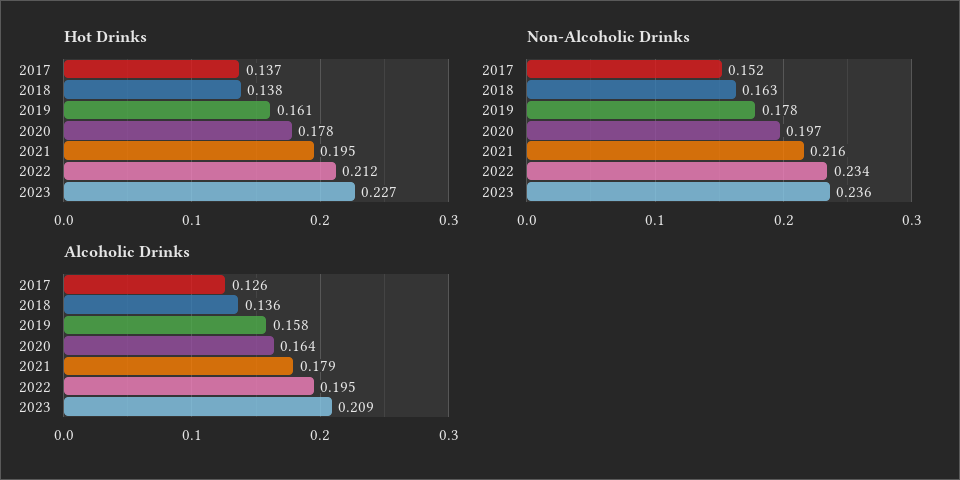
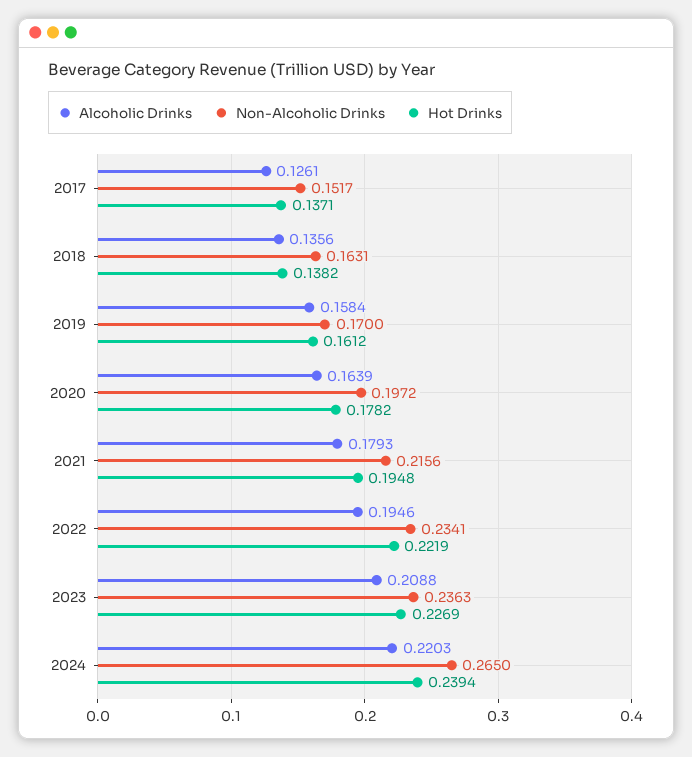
Hot Drinks, 2022: 0.212 -> 0.2219
Non-Alcoholic Drinks, 2019: 0.178 -> 0.17
Alcoholic Drinks, 2024: none -> 0.2203
Non-Alcoholic Drinks, 2024: none -> 0.265
Hot Drinks, 2024: none -> 0.2394

